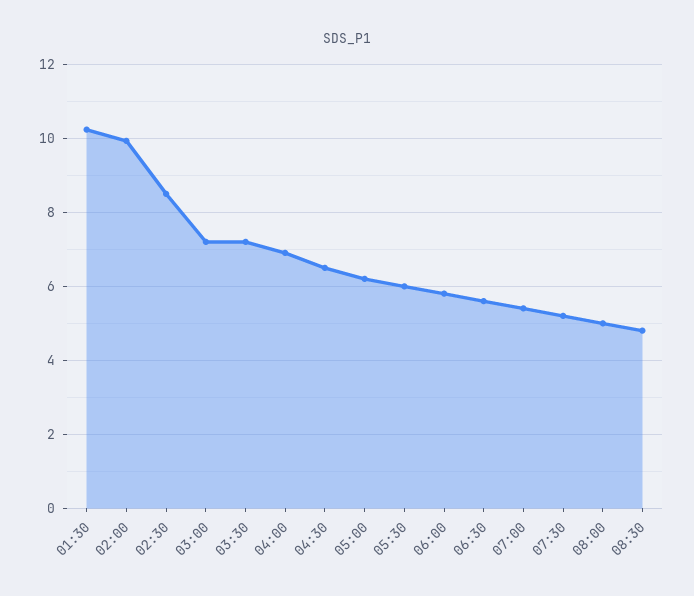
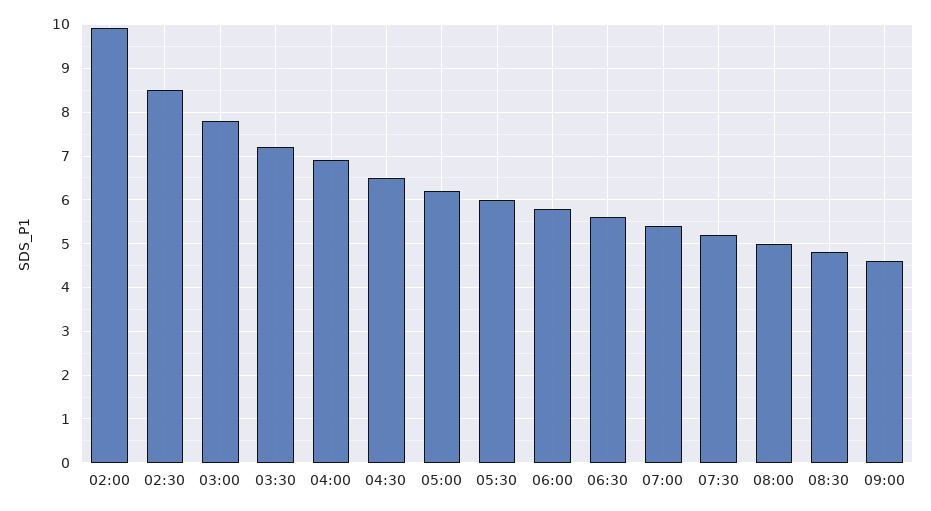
01:30: 10.2 -> none
03:00: 7.2 -> 7.8
09:00: none -> 4.6

